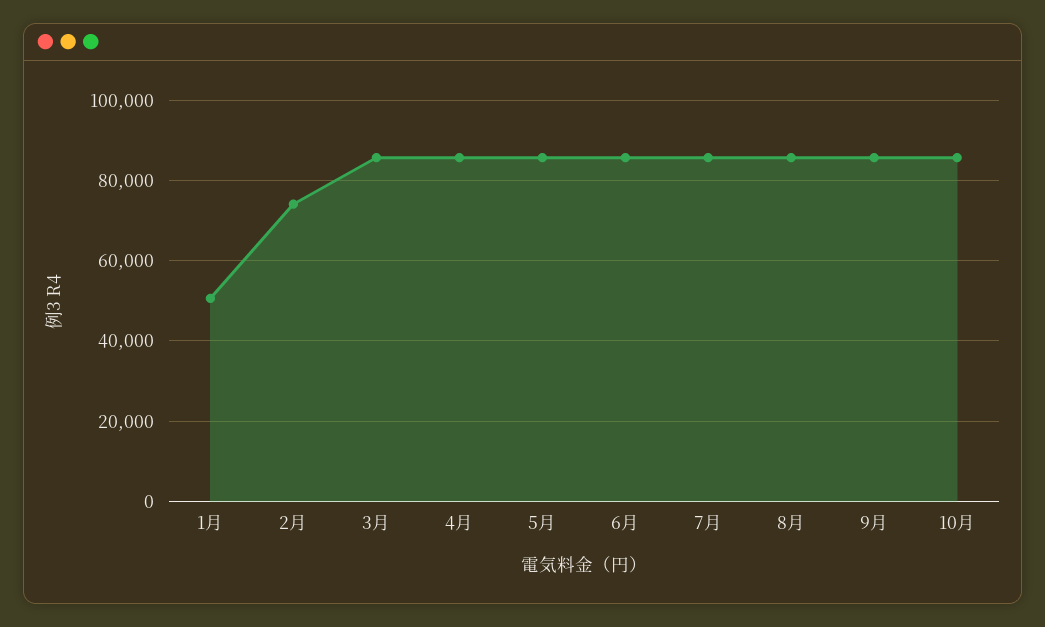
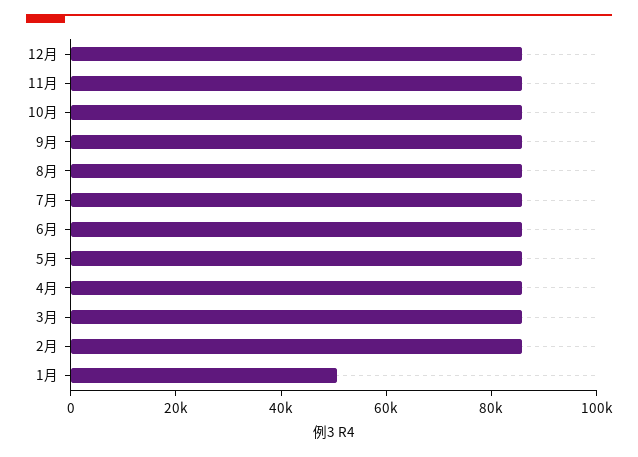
2月: 74000 -> 85000
12月: none -> 85000
11月: none -> 85000

